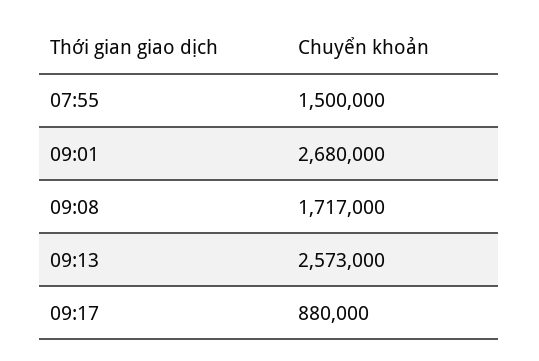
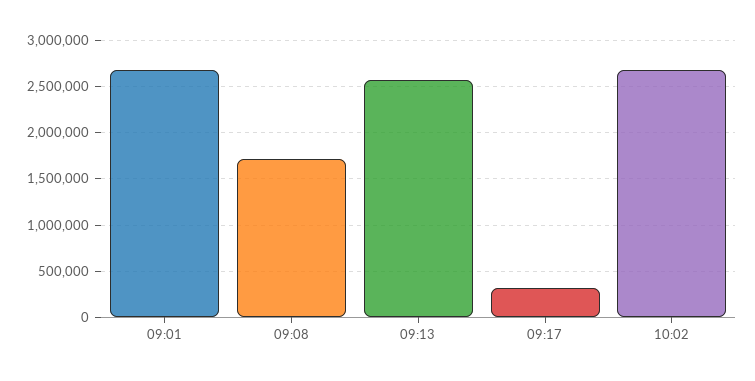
07:55: 1500000 -> none
09:17: 880000 -> 300000
10:02: none -> 2700000

